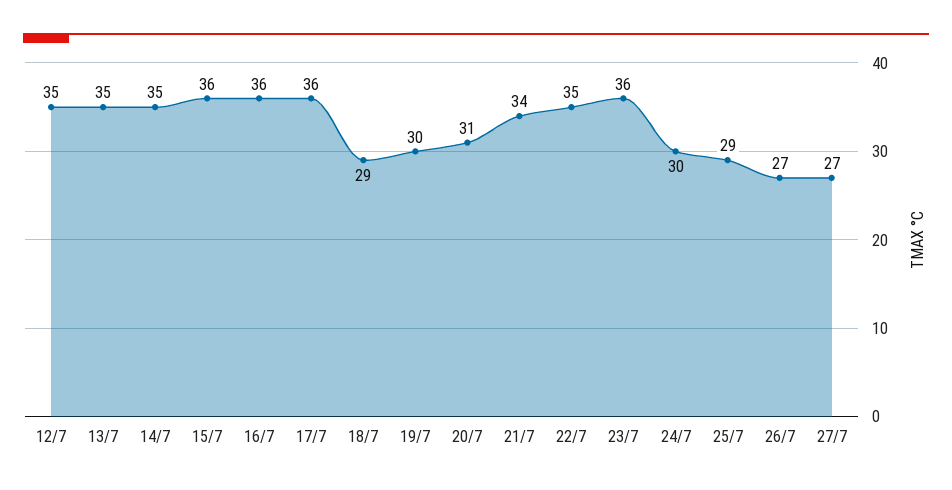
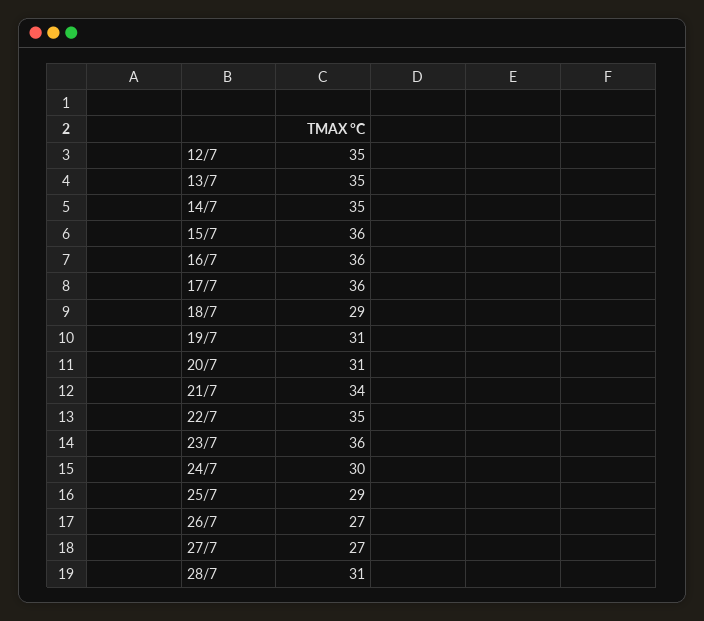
19/7: 30 -> 31
28/7: none -> 31

